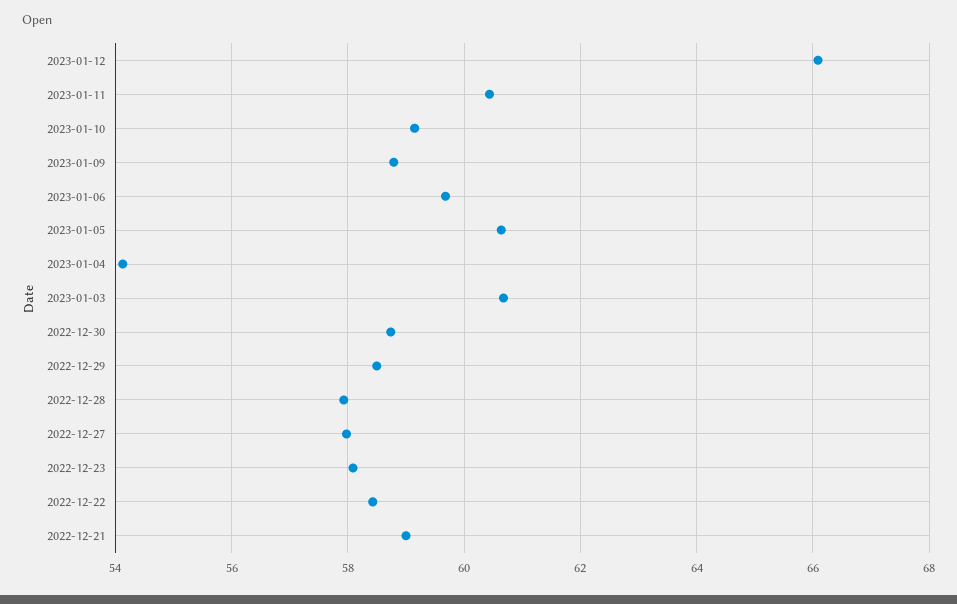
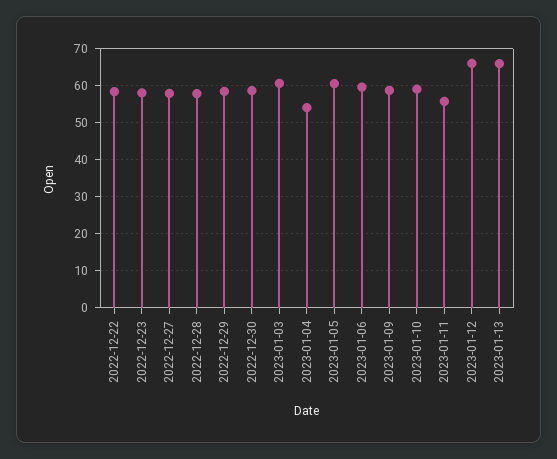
2023-01-11: 60.4 -> 56
2022-12-21: 59 -> none
2023-01-13: none -> 66

